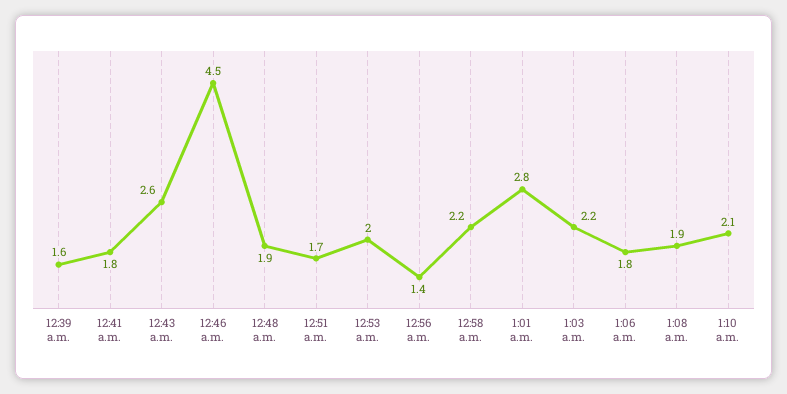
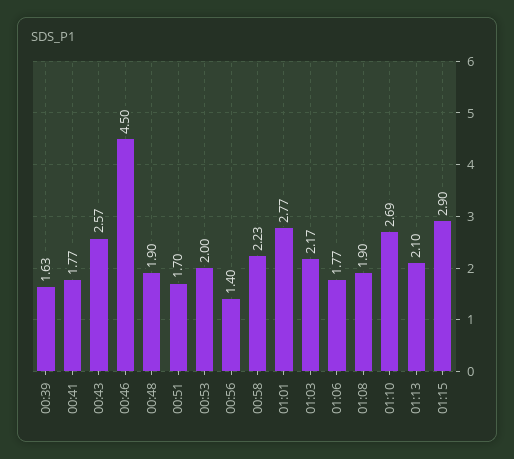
1:10 a.m.: 2.1 -> 2.69
01:13: none -> 2.1
01:15: none -> 2.9

